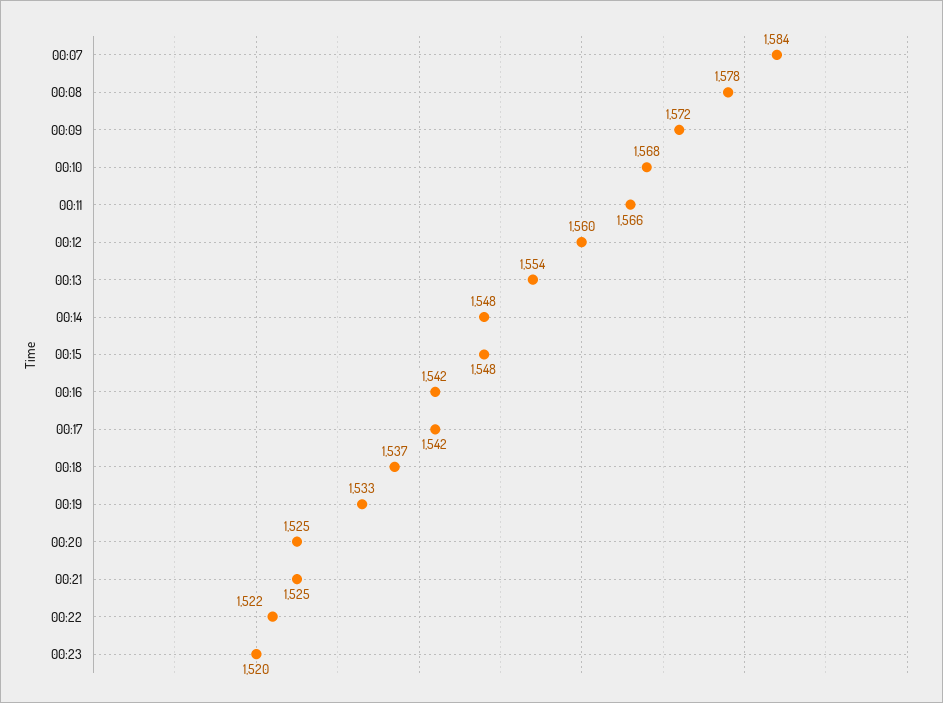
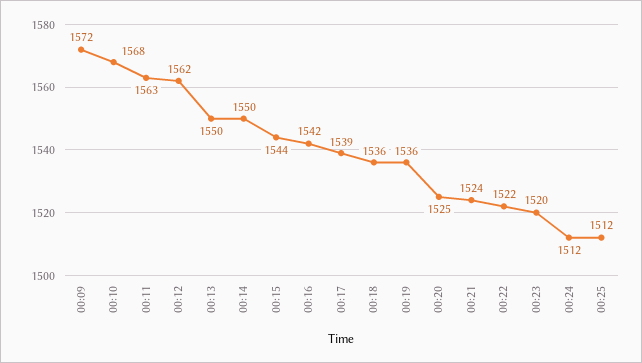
00:07: 1584 -> none
00:08: 1578 -> none
00:11: 1566 -> 1563
00:12: 1560 -> 1562
00:13: 1554 -> 1550
00:14: 1548 -> 1550
00:15: 1548 -> 1544
00:17: 1542 -> 1539
00:18: 1537 -> 1536
00:19: 1533 -> 1536
00:21: 1525 -> 1524
00:24: none -> 1512
00:25: none -> 1512

